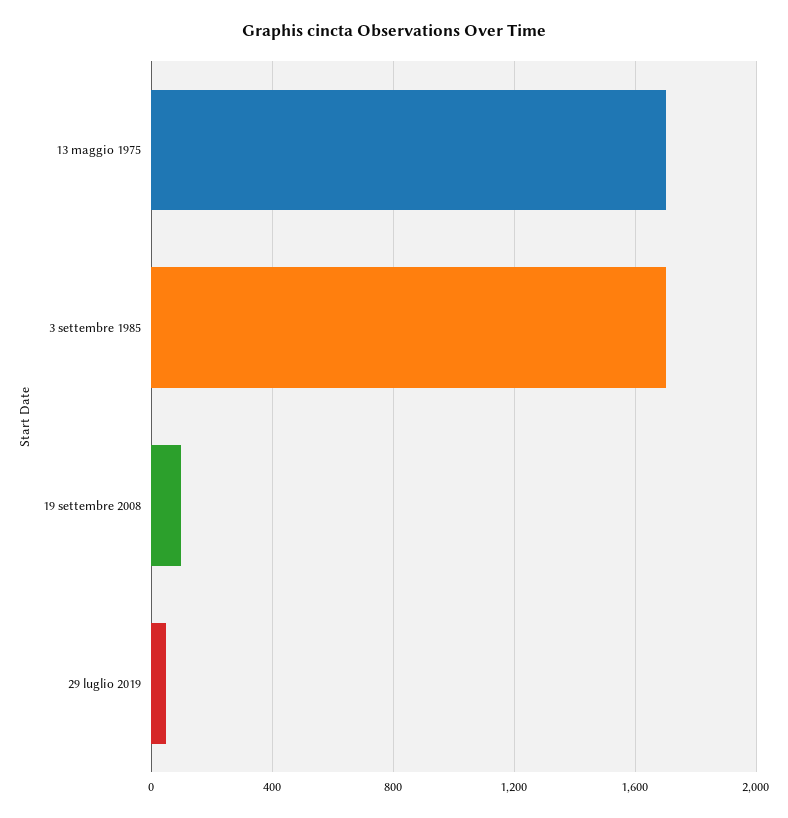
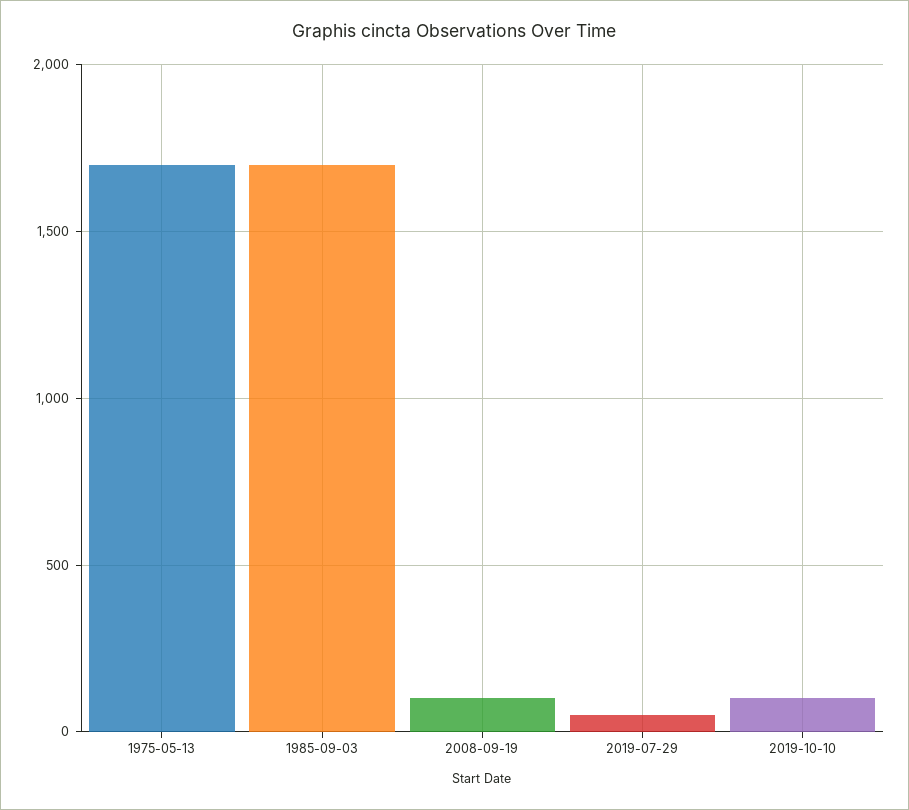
2019-10-10: none -> 100

